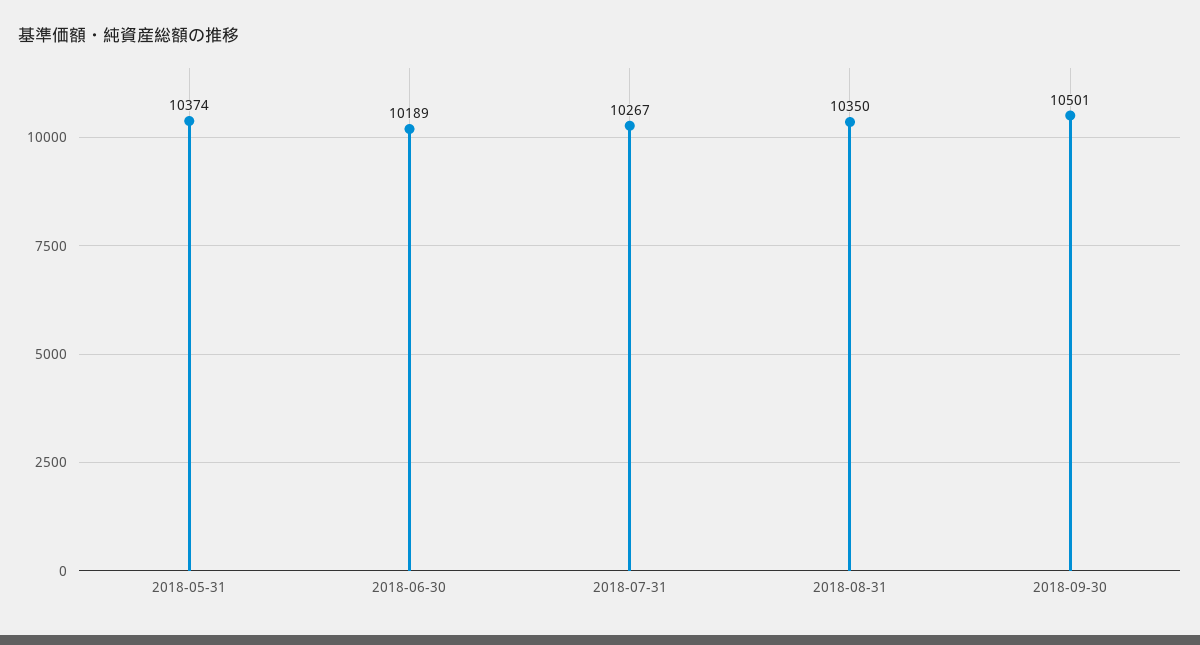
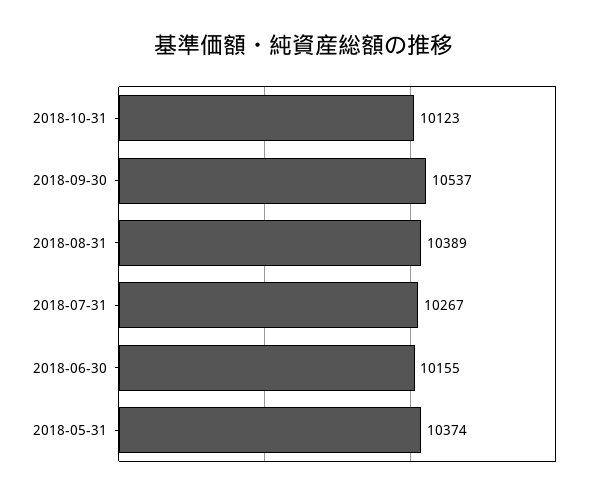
2018-06-30: 10189 -> 10155
2018-08-31: 10350 -> 10389
2018-09-30: 10501 -> 10537
2018-10-31: none -> 10123

